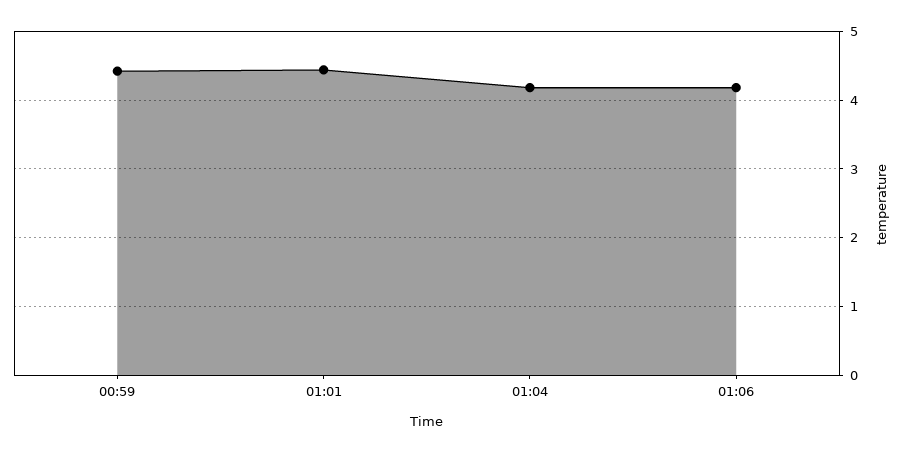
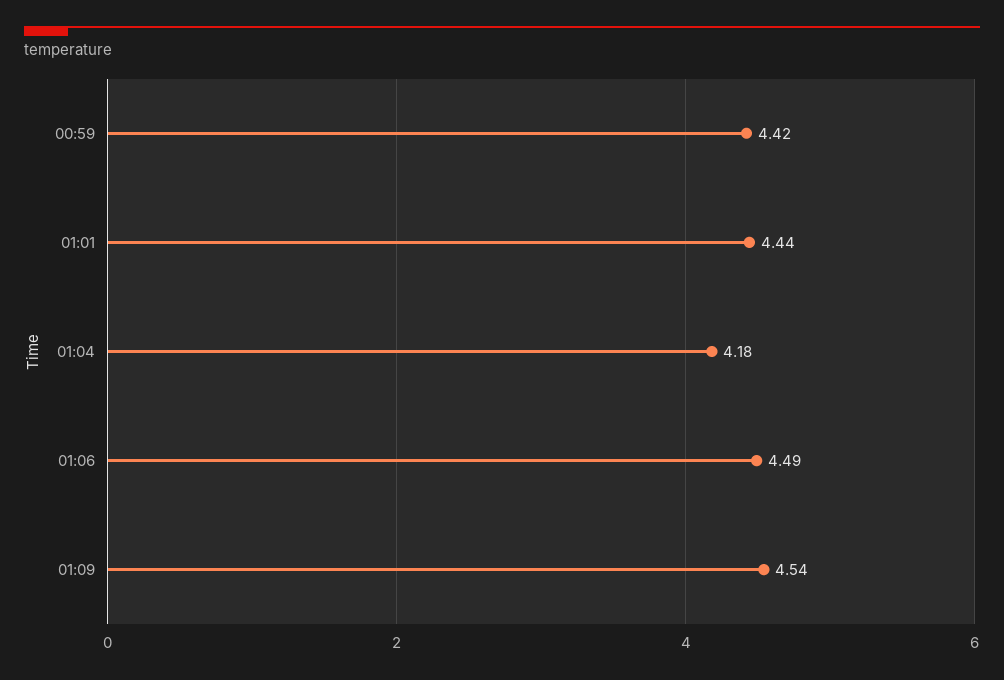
01:06: 4.2 -> 4.49
01:09: none -> 4.54

